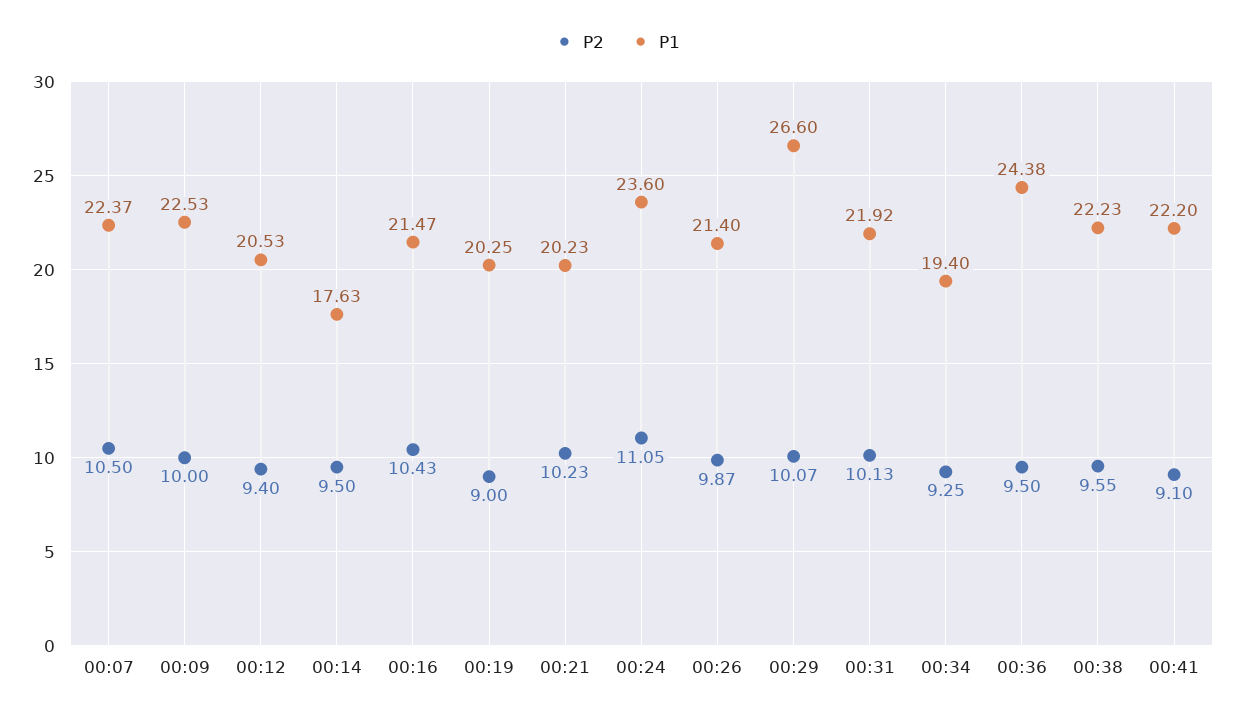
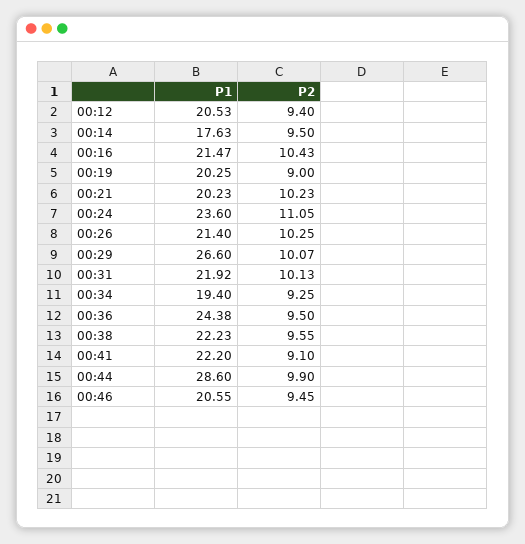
P2, 00:07: 10.5 -> none
P1, 00:07: 22.37 -> none
P2, 00:09: 10 -> none
P1, 00:09: 22.53 -> none
P2, 00:26: 9.87 -> 10.25
P1, 00:44: none -> 28.6
P2, 00:44: none -> 9.9
P1, 00:46: none -> 20.55
P2, 00:46: none -> 9.45

